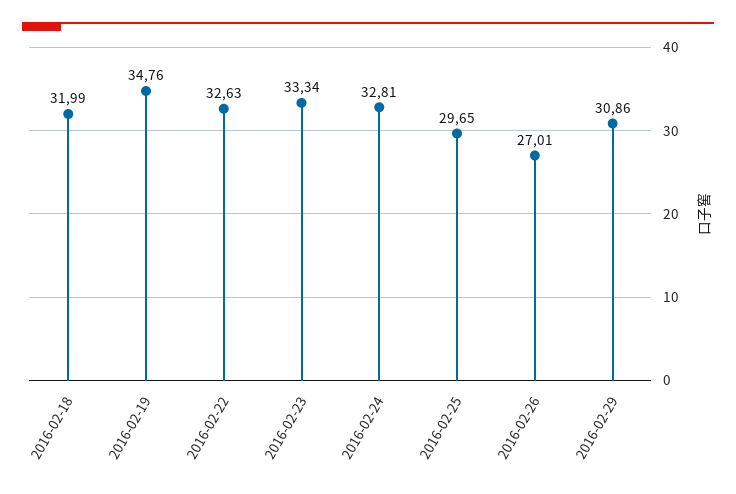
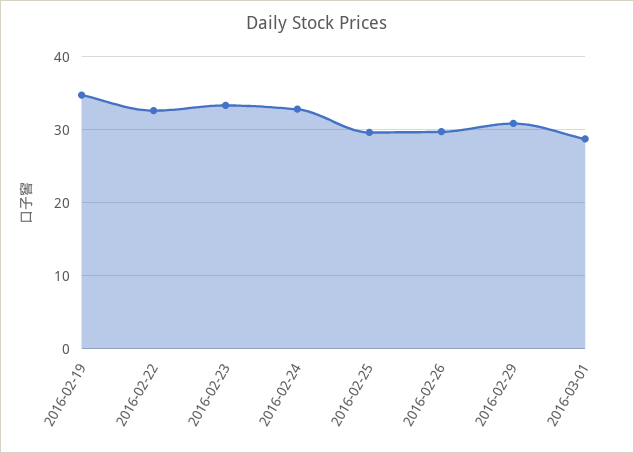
2016-02-18: 31.99 -> none
2016-02-26: 27.01 -> 30
2016-03-01: none -> 29

